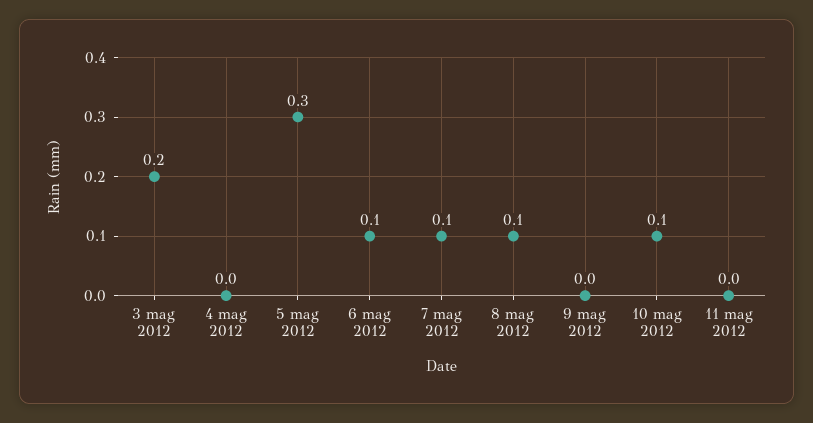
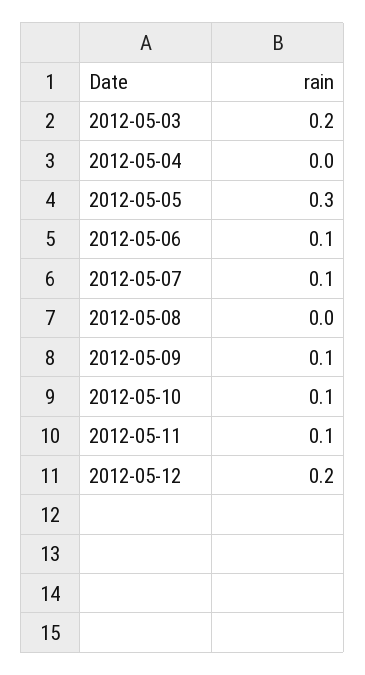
8 mag 2012: 0.1 -> 0
9 mag 2012: 0 -> 0.1
11 mag 2012: 0 -> 0.1
2012-05-12: none -> 0.2

